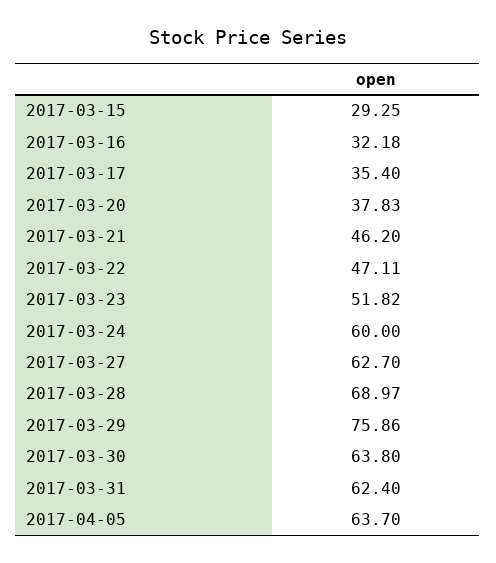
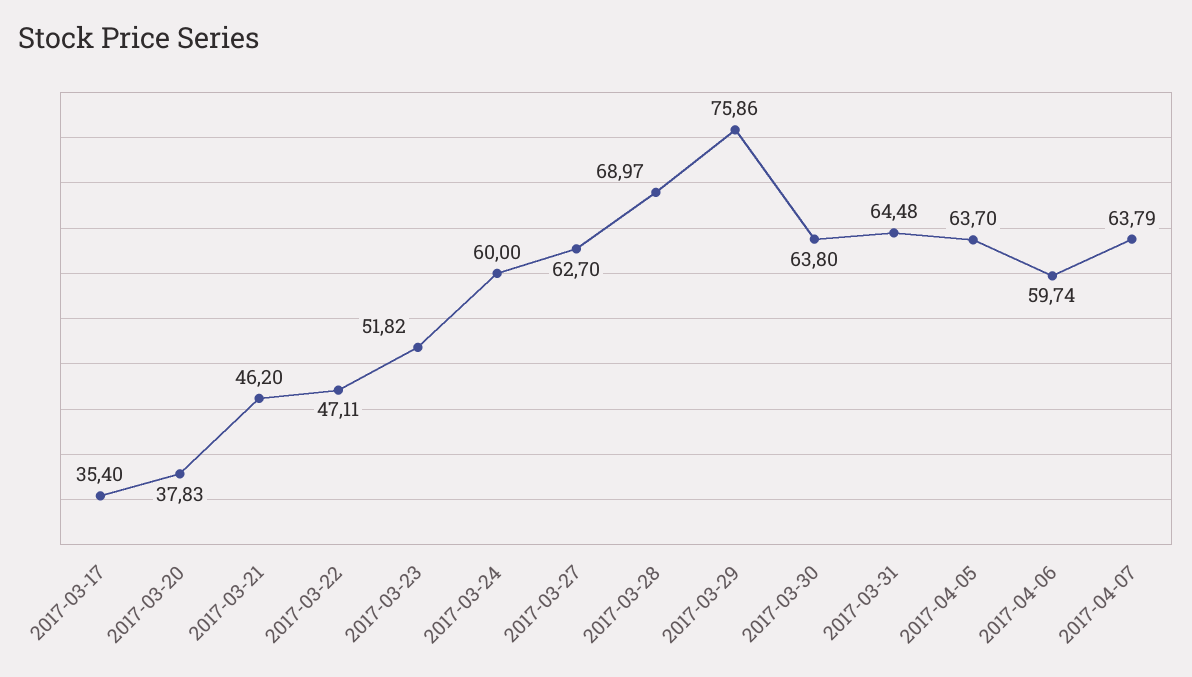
2017-03-15: 29.25 -> none
2017-03-16: 32.18 -> none
2017-03-31: 62.4 -> 64.48
2017-04-06: none -> 59.74
2017-04-07: none -> 63.79

